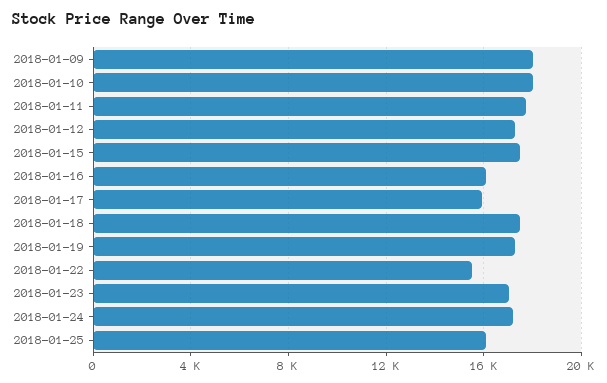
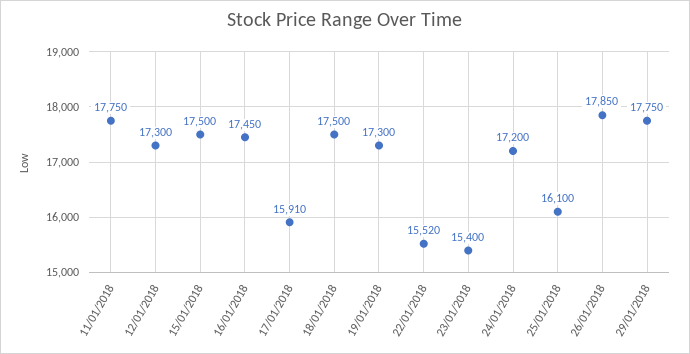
2018-01-09: 18000 -> none
2018-01-10: 18000 -> none
2018-01-16: 16000 -> 17450
2018-01-23: 17000 -> 15400
26/01/2018: none -> 17850
29/01/2018: none -> 17750

